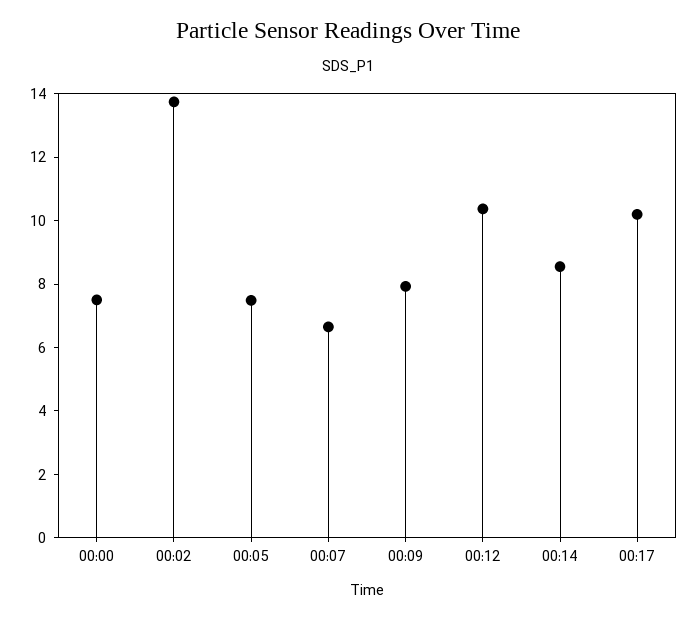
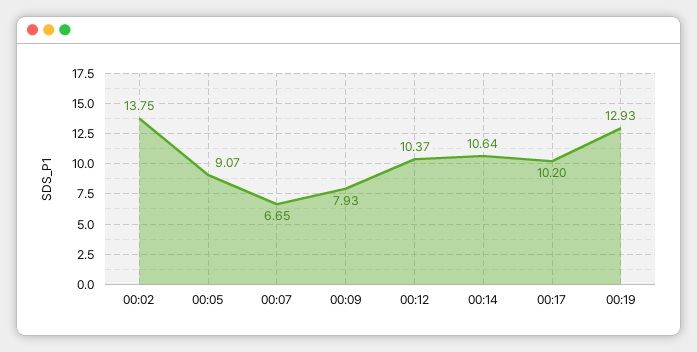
00:00: 7.5 -> none
00:05: 7.5 -> 9.07
00:14: 8.5 -> 10.64
00:19: none -> 12.93

